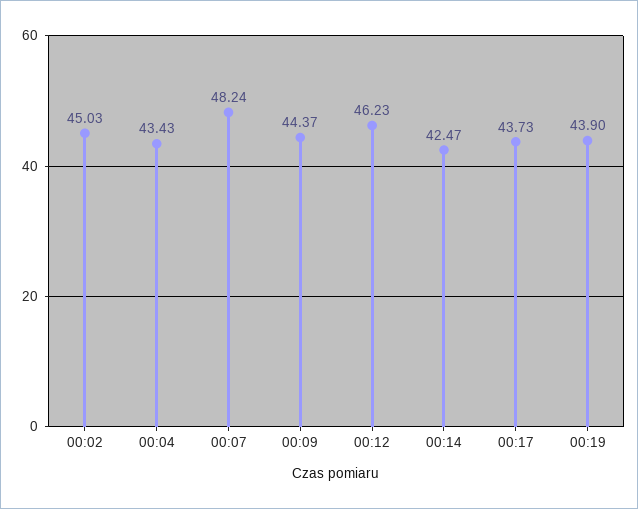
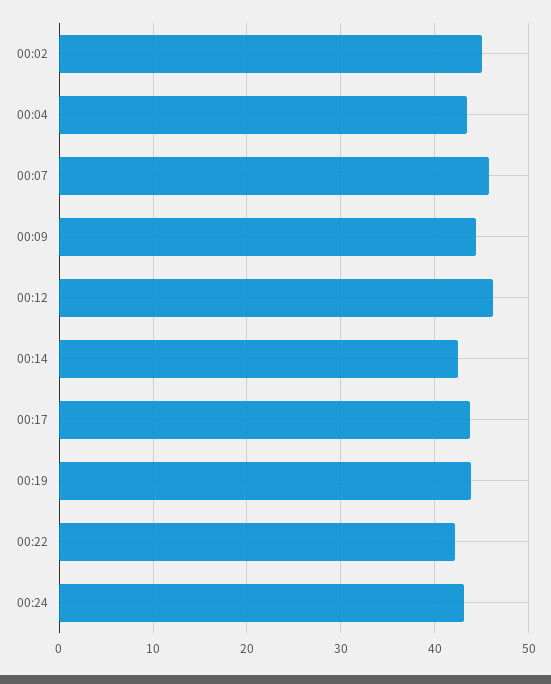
00:07: 48.24 -> 46
00:22: none -> 42
00:24: none -> 43

